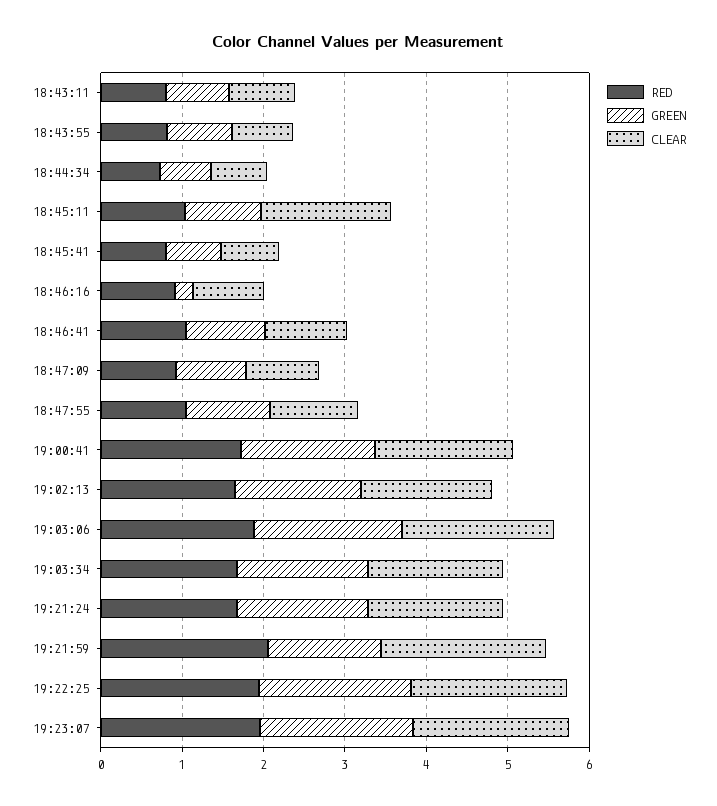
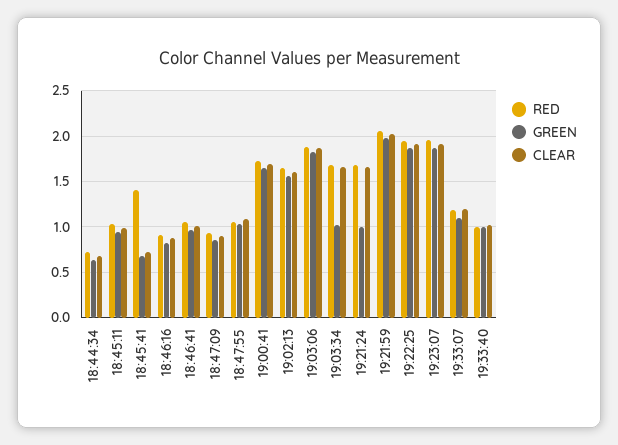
RED, 18:43:11: 0.8 -> none
GREEN, 18:43:11: 0.8 -> none
CLEAR, 18:43:11: 0.8 -> none
RED, 18:43:55: 0.8 -> none
GREEN, 18:43:55: 0.8 -> none
CLEAR, 18:43:55: 0.8 -> none
CLEAR, 18:45:11: 1.6 -> 1
RED, 18:45:41: 0.8 -> 1.4
GREEN, 18:46:16: 0.2 -> 0.8
GREEN, 19:03:34: 1.6 -> 1
GREEN, 19:21:24: 1.6 -> 1
GREEN, 19:21:59: 1.4 -> 2
RED, 19:33:07: none -> 1.2
GREEN, 19:33:07: none -> 1.1
CLEAR, 19:33:07: none -> 1.2
RED, 19:33:40: none -> 1
GREEN, 19:33:40: none -> 1
CLEAR, 19:33:40: none -> 1

